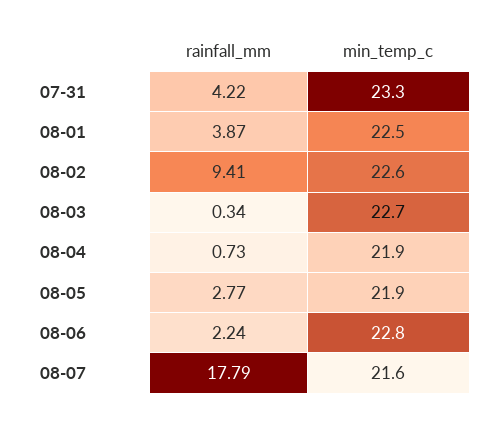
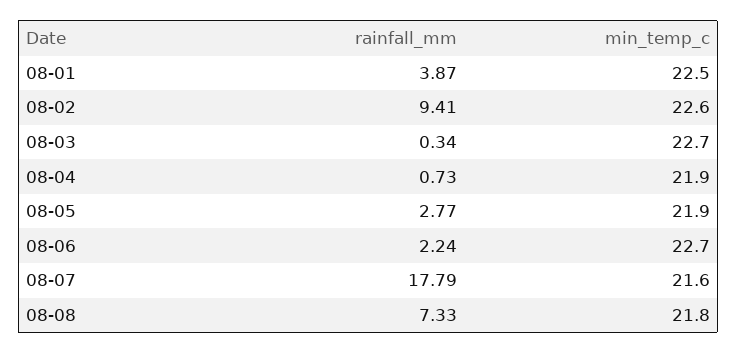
rainfall_mm, 07-31: 4.22 -> none
min_temp_c, 07-31: 23.3 -> none
min_temp_c, 08-06: 22.8 -> 22.7
rainfall_mm, 08-08: none -> 7.33
min_temp_c, 08-08: none -> 21.8

